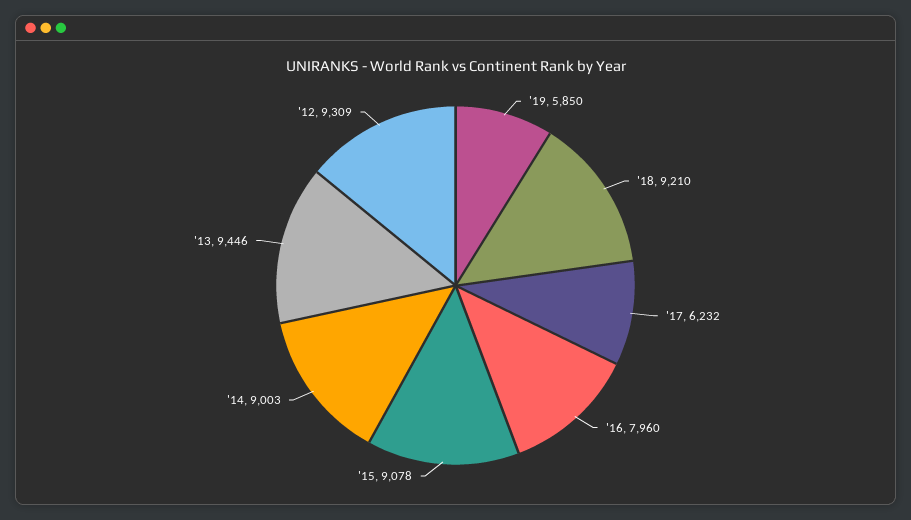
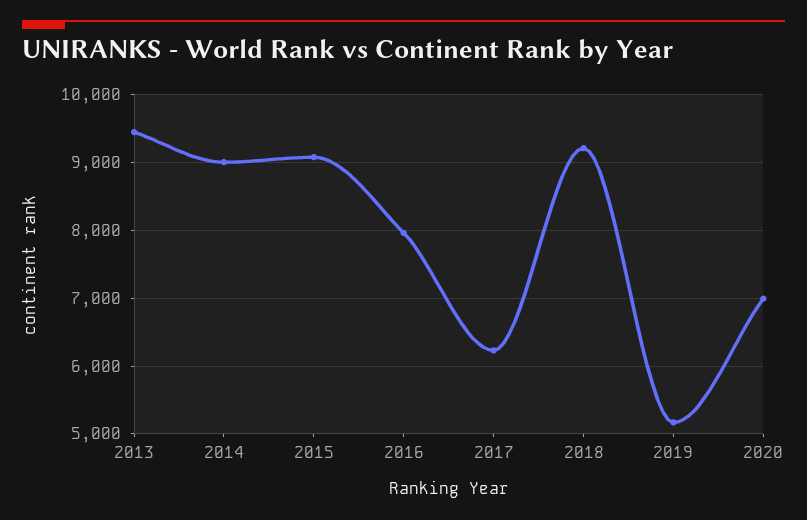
'19: 5850 -> 5200
'12: 9309 -> none
2020: none -> 7000

